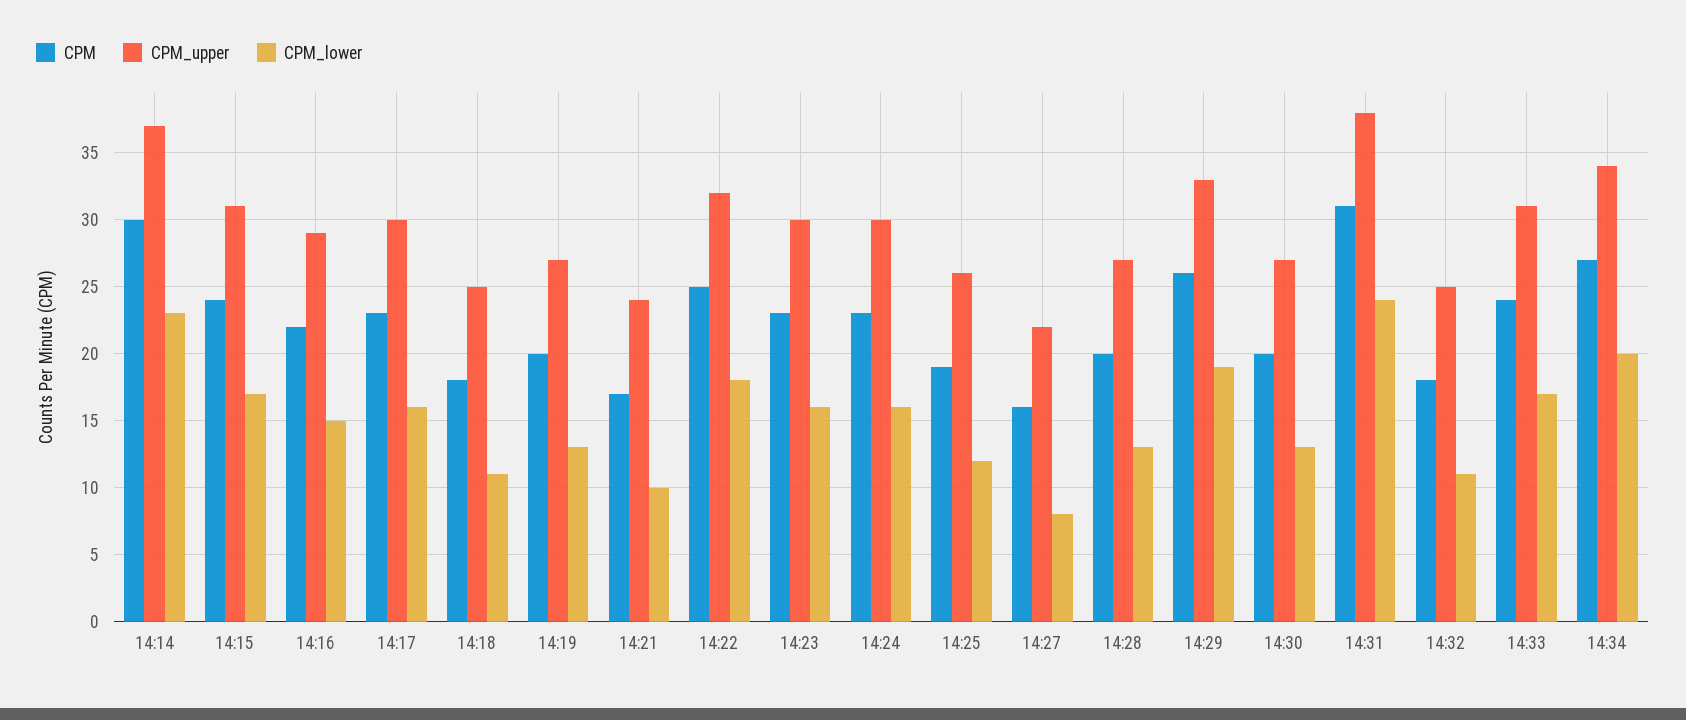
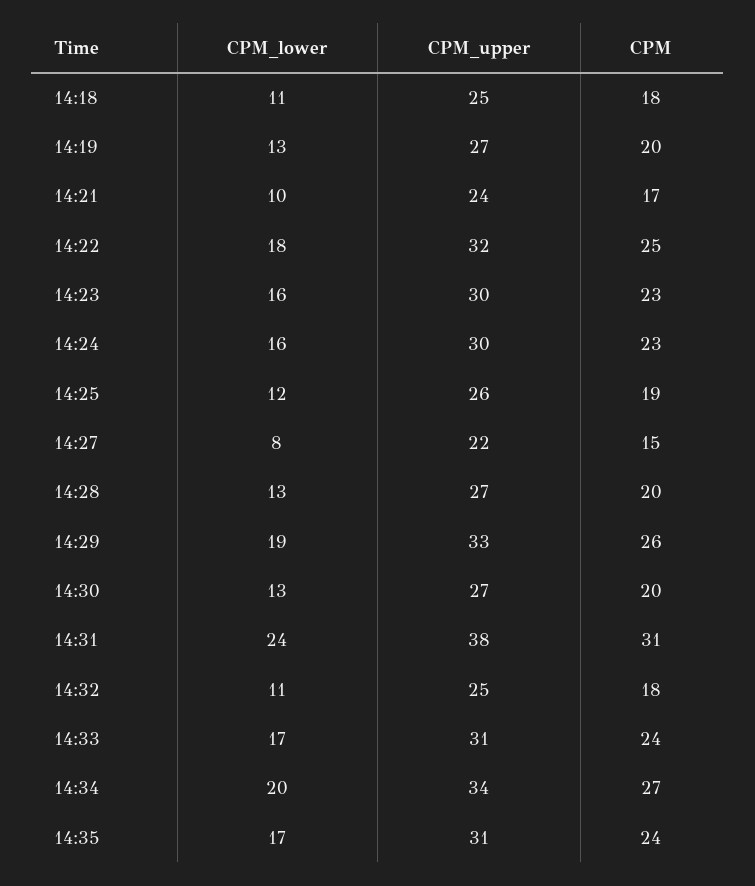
CPM, 14:14: 30 -> none
CPM_upper, 14:14: 37 -> none
CPM_lower, 14:14: 23 -> none
CPM, 14:15: 24 -> none
CPM_upper, 14:15: 31 -> none
CPM_lower, 14:15: 17 -> none
CPM, 14:16: 22 -> none
CPM_upper, 14:16: 29 -> none
CPM_lower, 14:16: 15 -> none
CPM, 14:17: 23 -> none
CPM_upper, 14:17: 30 -> none
CPM_lower, 14:17: 16 -> none
CPM, 14:27: 16 -> 15
CPM_lower, 14:35: none -> 17
CPM_upper, 14:35: none -> 31
CPM, 14:35: none -> 24

